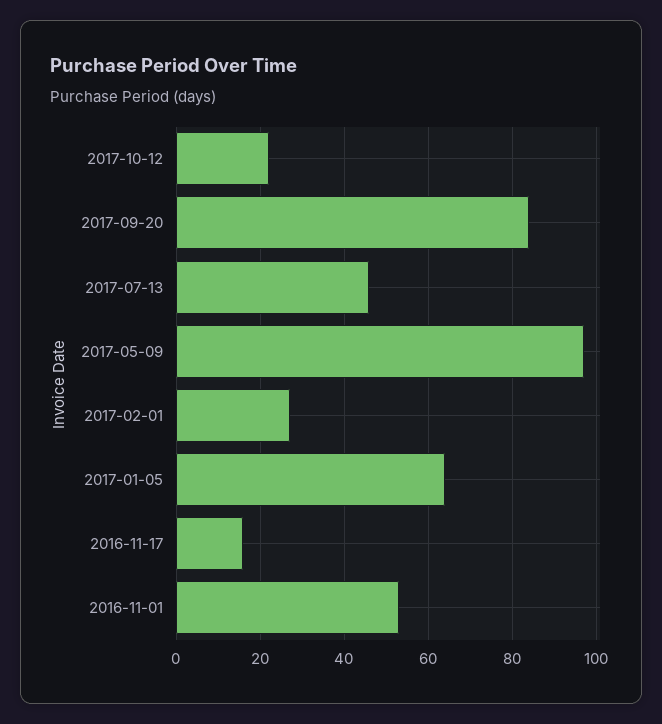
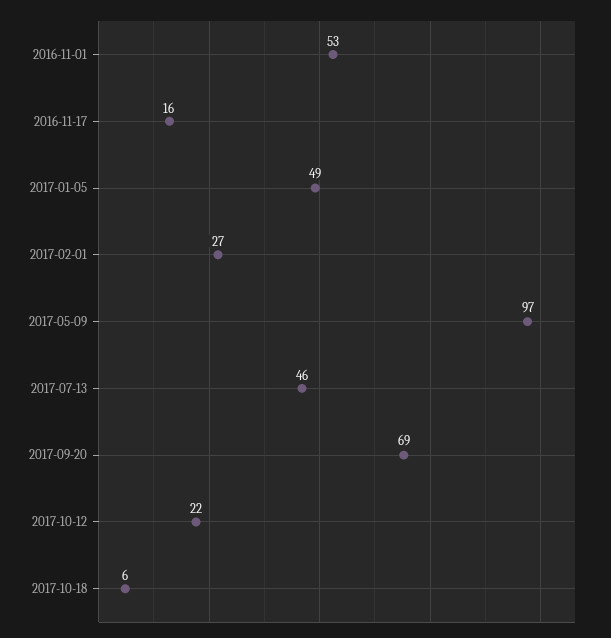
2017-09-20: 85 -> 69
2017-01-05: 65 -> 49
2017-10-18: none -> 6

